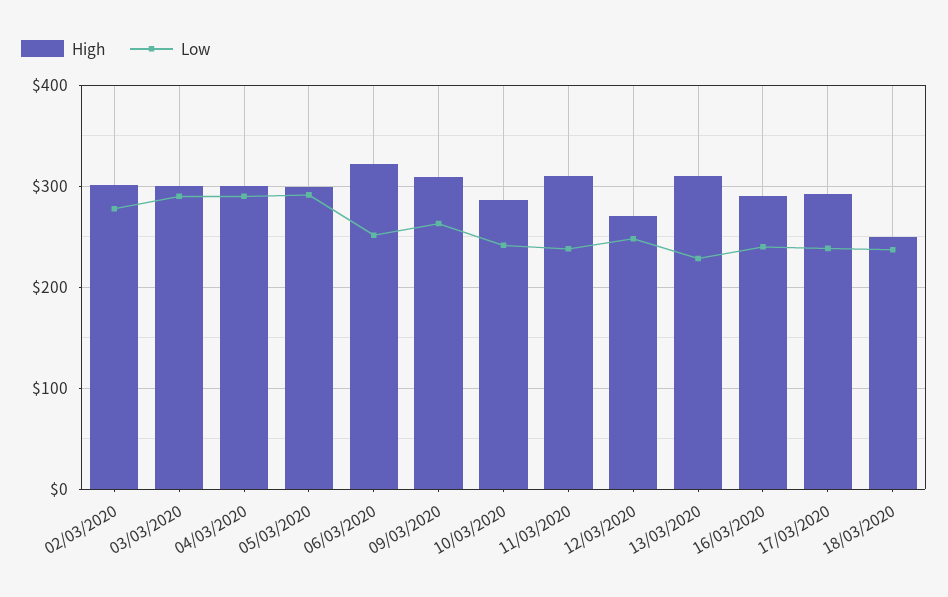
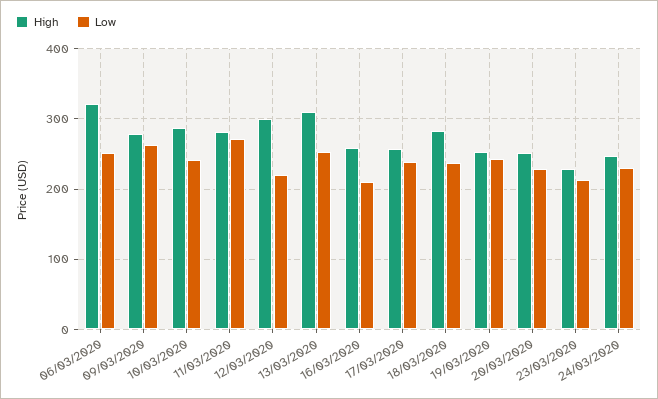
High, 02/03/2020: 300 -> none
Low, 02/03/2020: 280 -> none
High, 03/03/2020: 300 -> none
Low, 03/03/2020: 290 -> none
High, 04/03/2020: 300 -> none
Low, 04/03/2020: 290 -> none
High, 05/03/2020: 300 -> none
Low, 05/03/2020: 290 -> none
High, 09/03/2020: 310 -> 280
High, 11/03/2020: 310 -> 280
Low, 11/03/2020: 240 -> 270
High, 12/03/2020: 270 -> 300
Low, 12/03/2020: 250 -> 220
Low, 13/03/2020: 230 -> 250
High, 16/03/2020: 290 -> 260
Low, 16/03/2020: 240 -> 210
High, 17/03/2020: 290 -> 260
High, 18/03/2020: 250 -> 280
High, 19/03/2020: none -> 250
Low, 19/03/2020: none -> 240
High, 20/03/2020: none -> 250
Low, 20/03/2020: none -> 230
High, 23/03/2020: none -> 230
Low, 23/03/2020: none -> 210
High, 24/03/2020: none -> 250
Low, 24/03/2020: none -> 230

